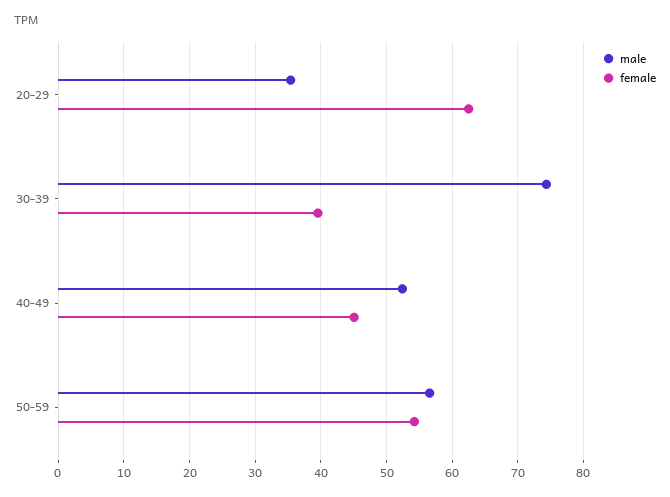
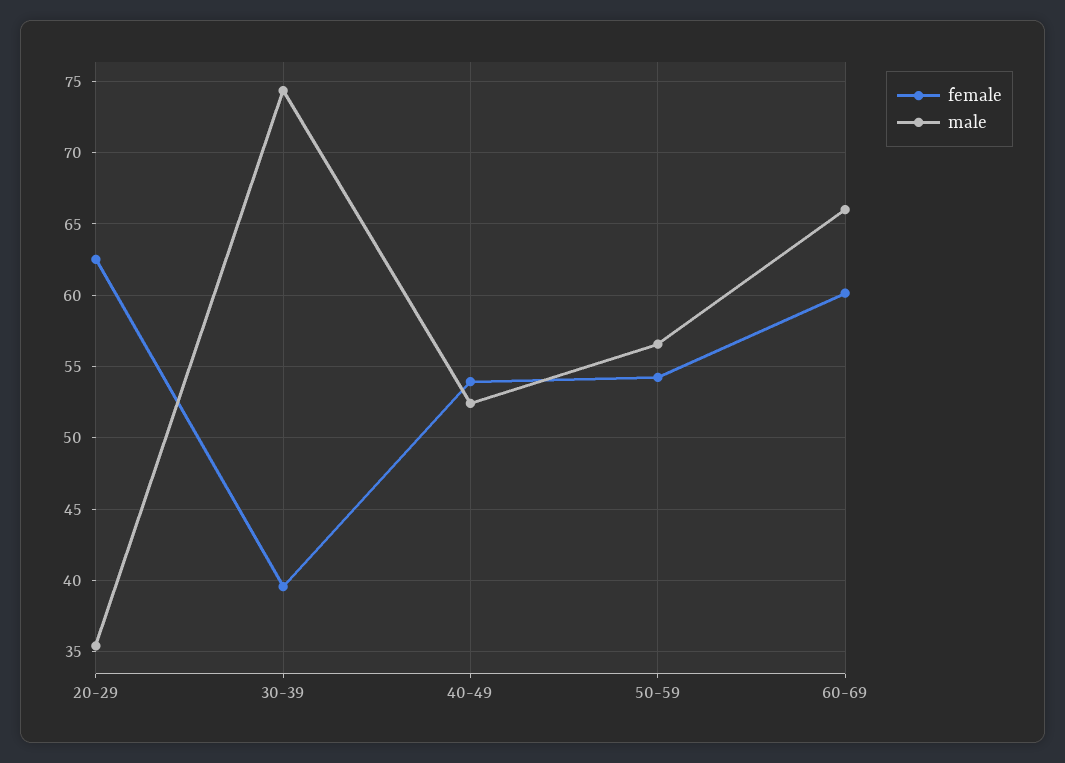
female, 40-49: 45 -> 54
female, 60-69: none -> 60
male, 60-69: none -> 66

